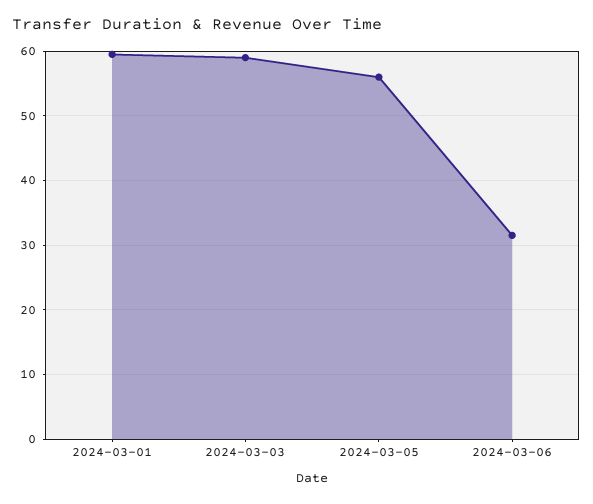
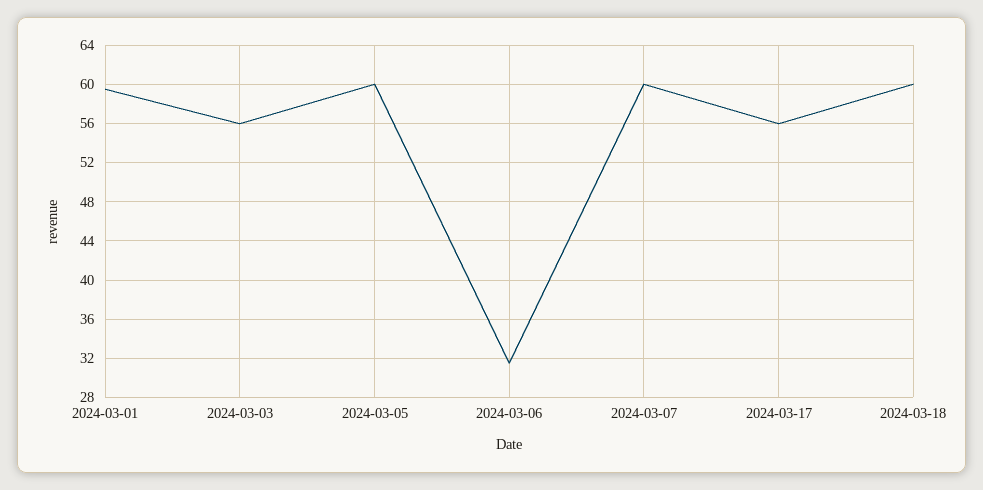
2024-03-03: 59 -> 56
2024-03-05: 56 -> 60
2024-03-07: none -> 60
2024-03-17: none -> 56
2024-03-18: none -> 60

